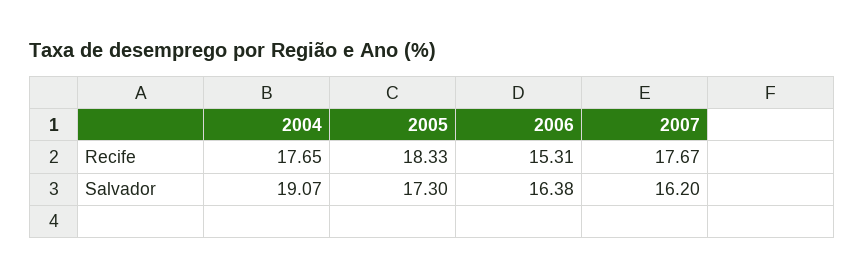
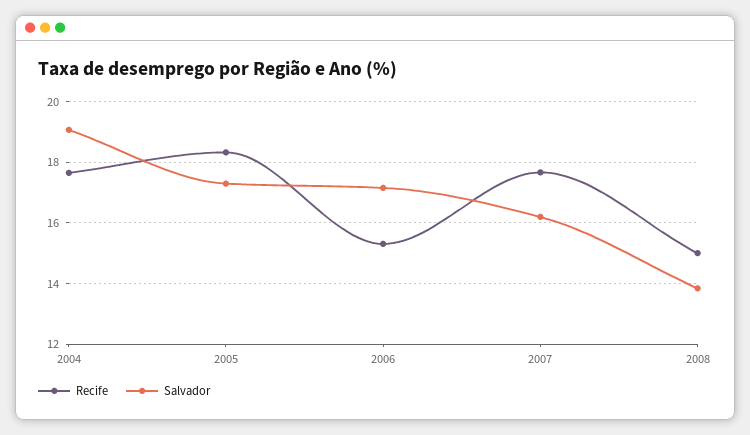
Salvador, 2006: 16.38 -> 17.2
Recife, 2008: none -> 15
Salvador, 2008: none -> 13.8

